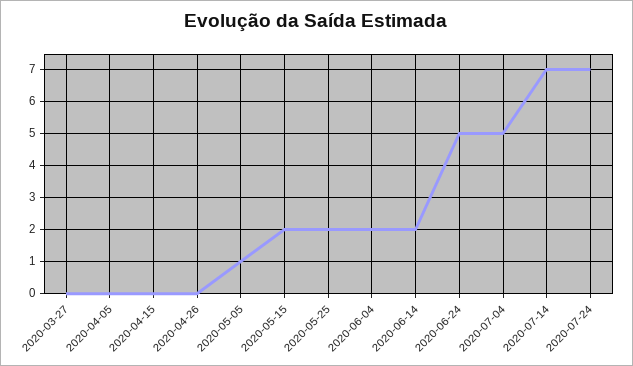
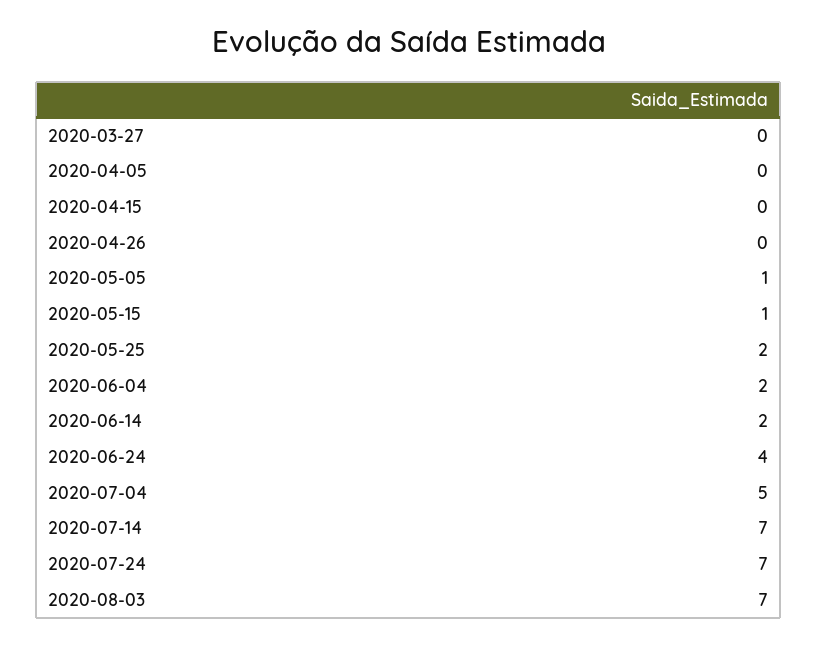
2020-05-15: 2 -> 1
2020-06-24: 5 -> 4
2020-08-03: none -> 7

